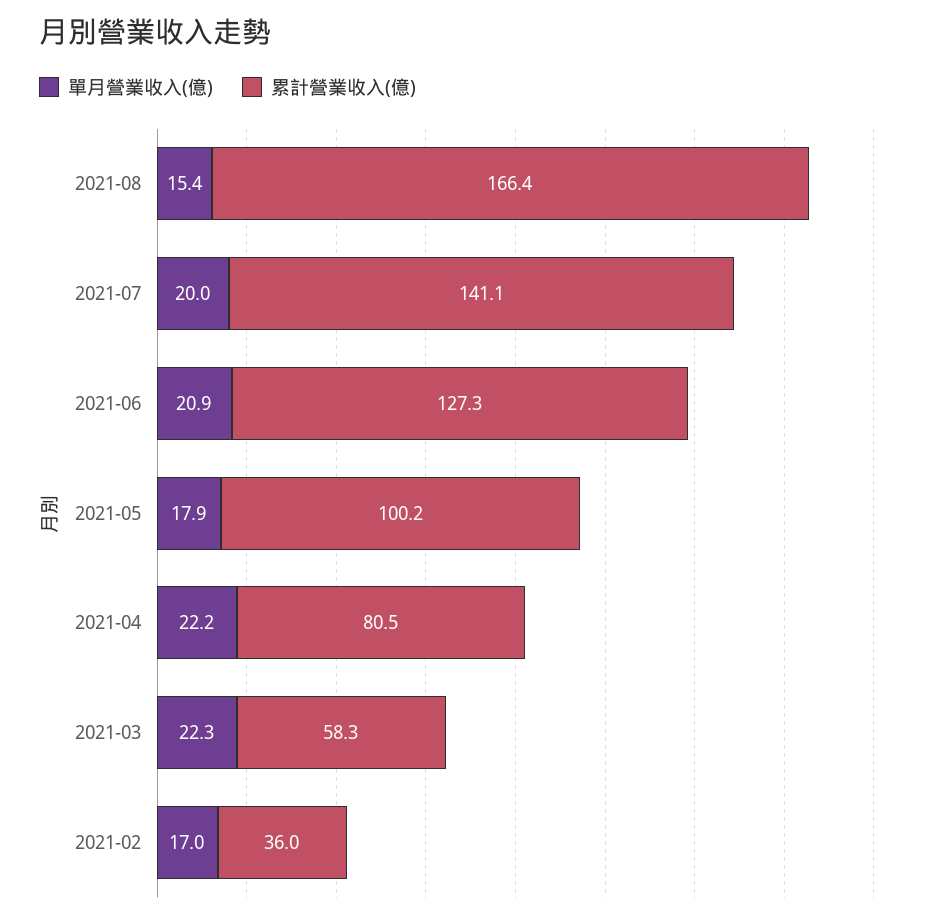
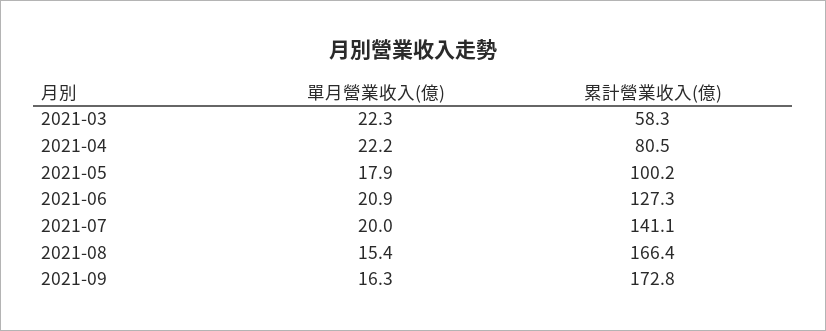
單月營業收入(億), 2021-02: 17 -> none
累計營業收入(億), 2021-02: 36 -> none
單月營業收入(億), 2021-09: none -> 16.3
累計營業收入(億), 2021-09: none -> 172.8

